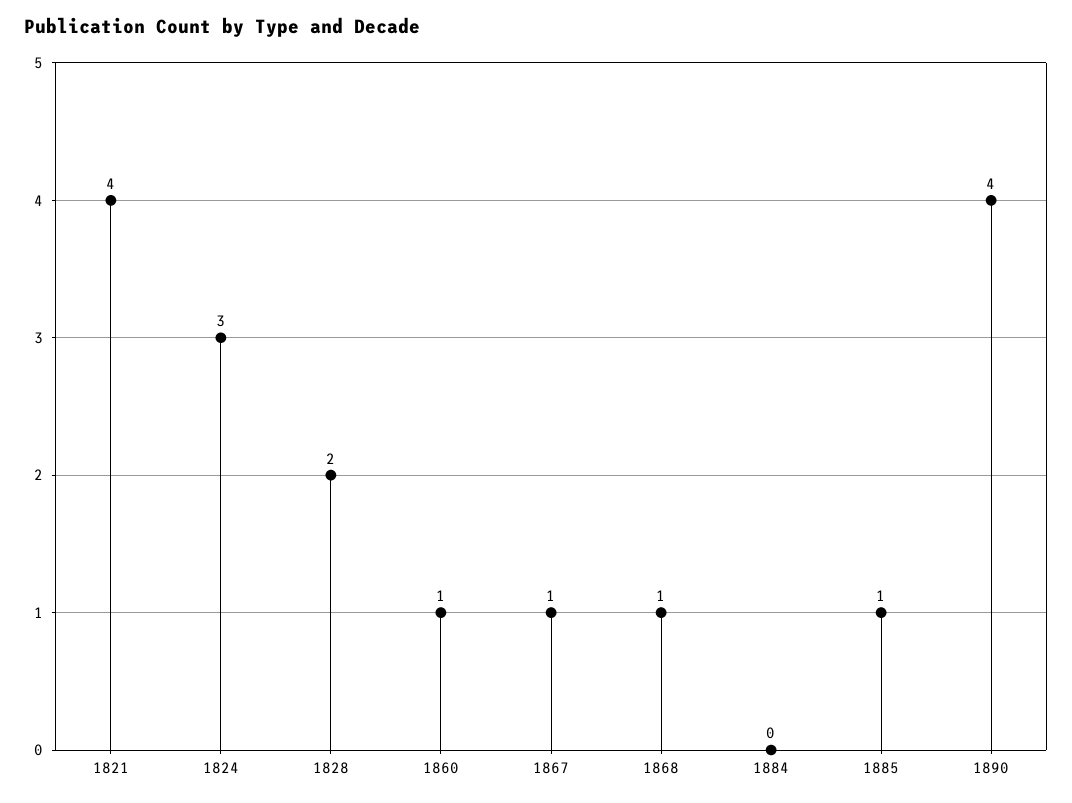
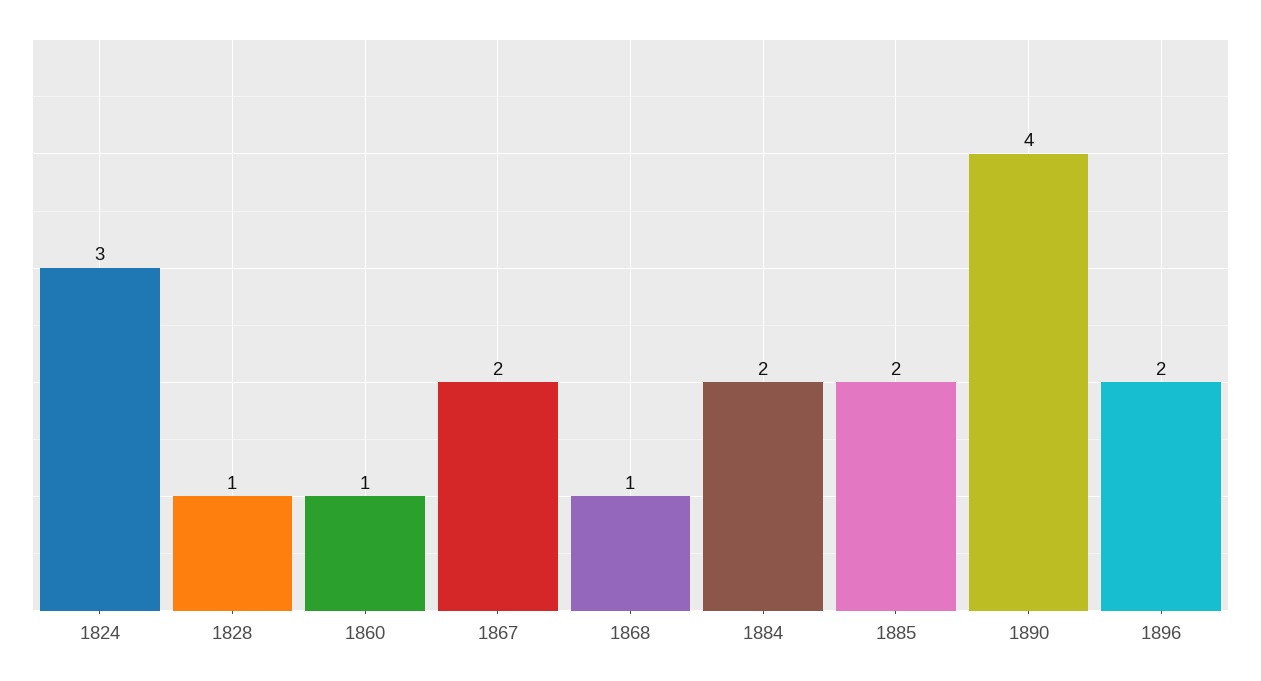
1821: 4 -> none
1828: 2 -> 1
1867: 1 -> 2
1884: 0 -> 2
1885: 1 -> 2
1896: none -> 2

